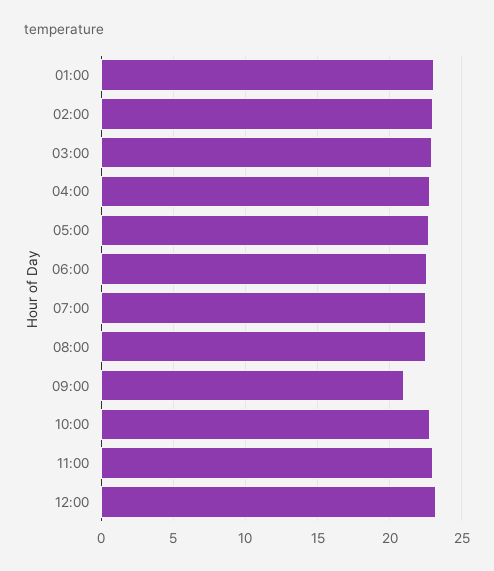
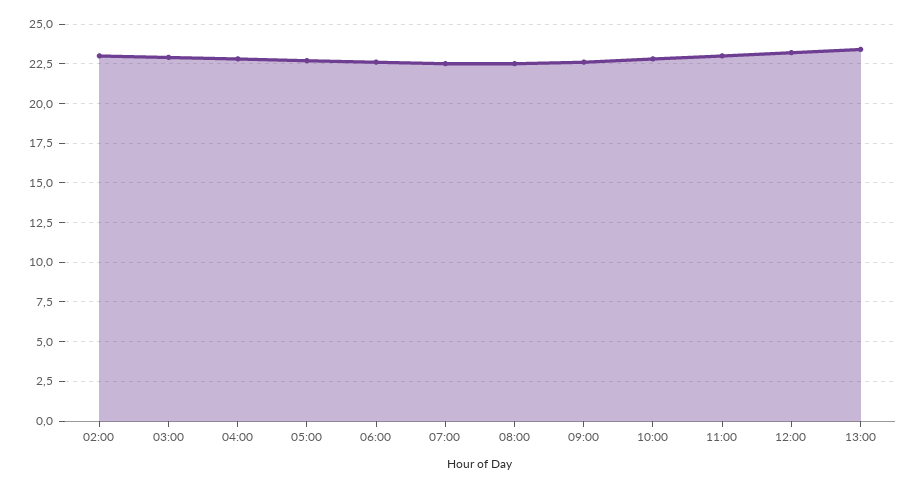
01:00: 23 -> none
09:00: 21 -> 22.5
13:00: none -> 23.5

